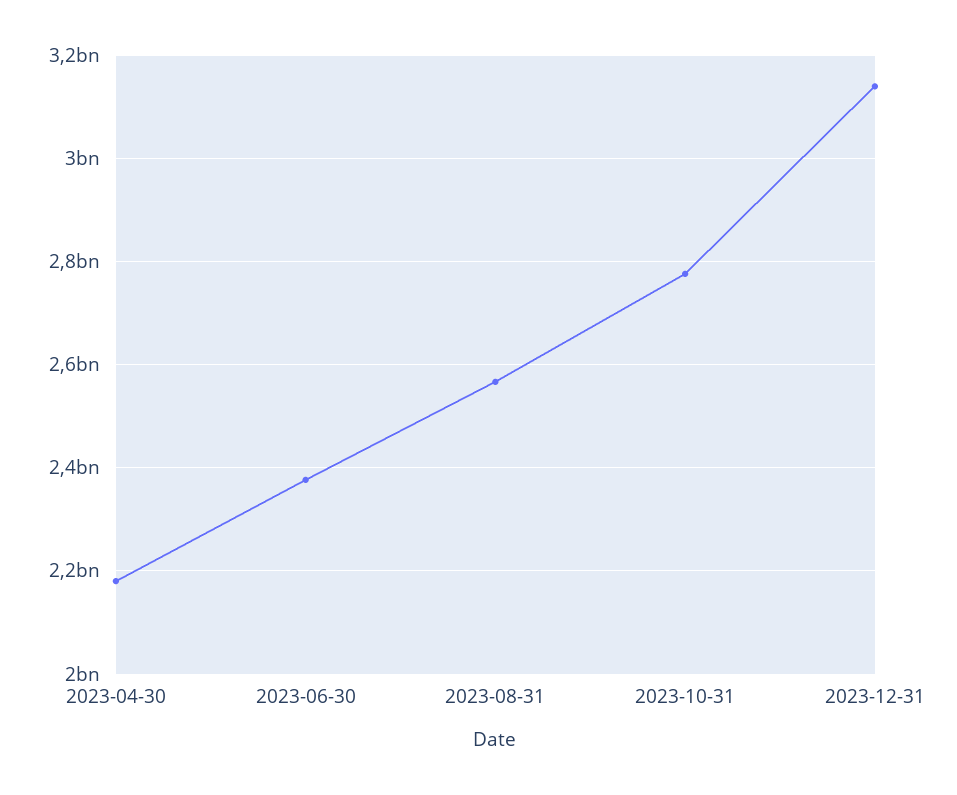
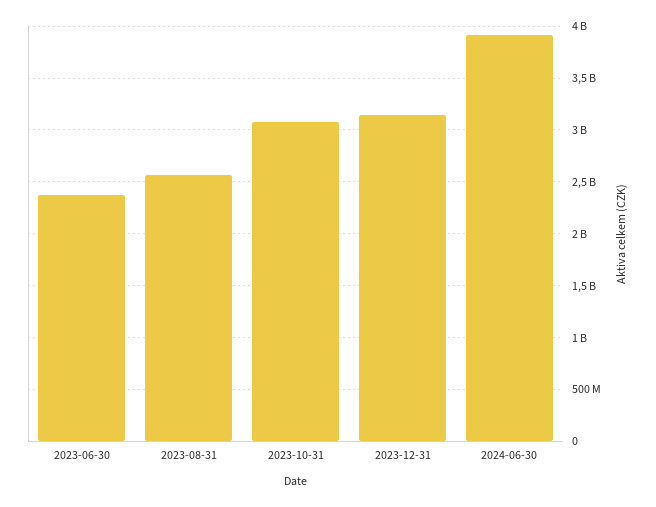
2023-04-30: 2180000000 -> none
2023-10-31: 2780000000 -> 3100000000
2024-06-30: none -> 3900000000

